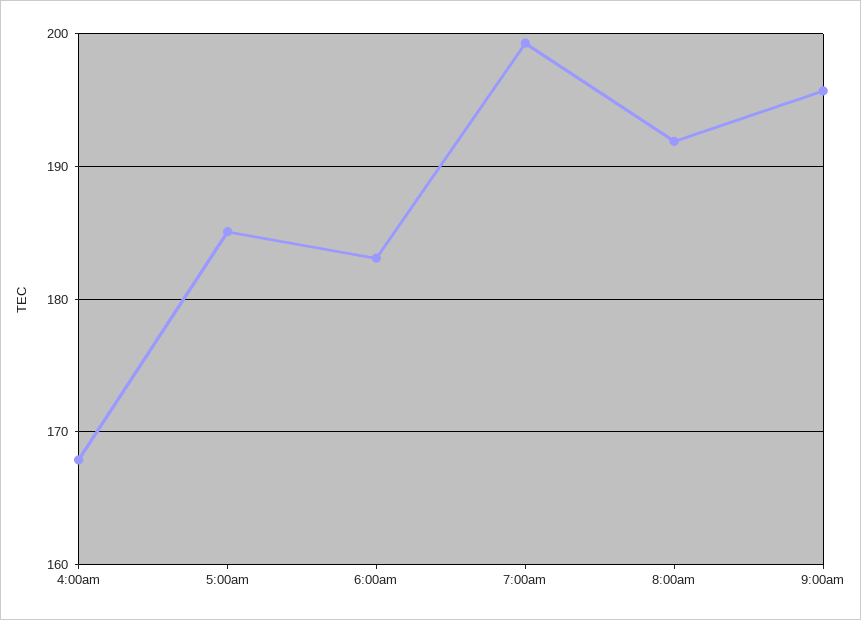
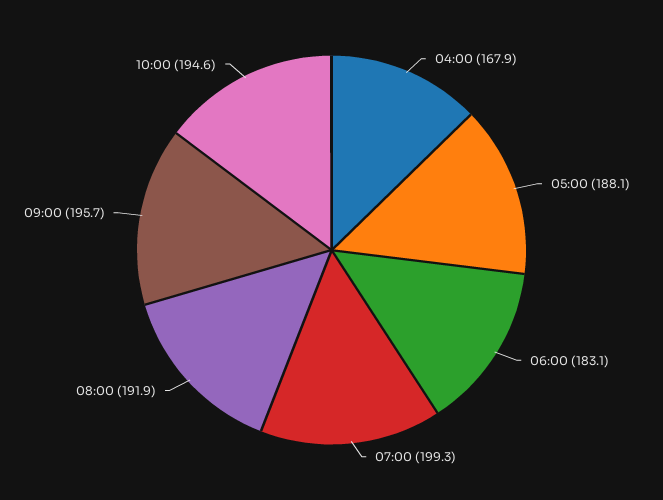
5:00am: 185 -> 188.1
10:00: none -> 194.6

